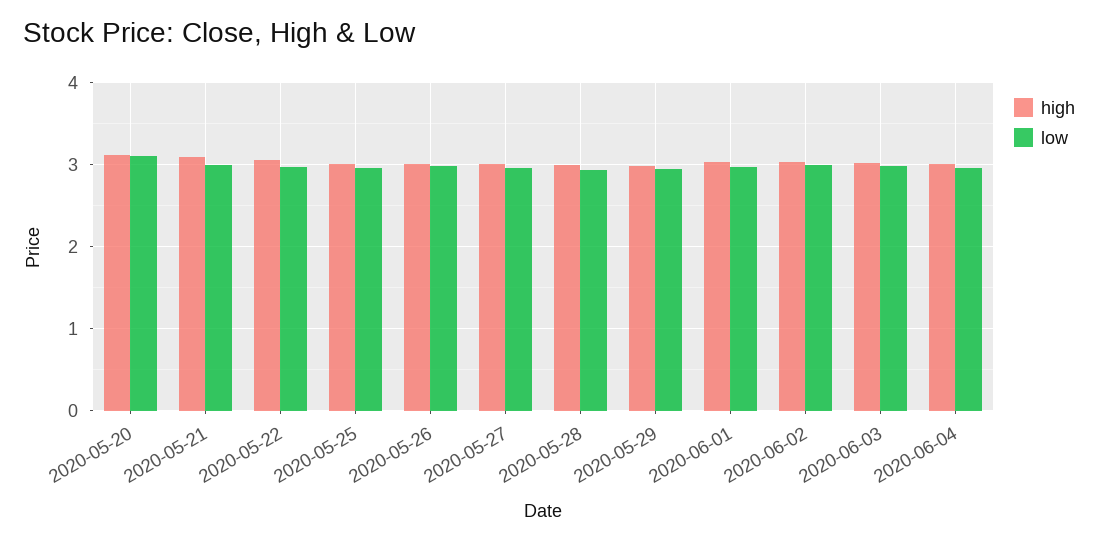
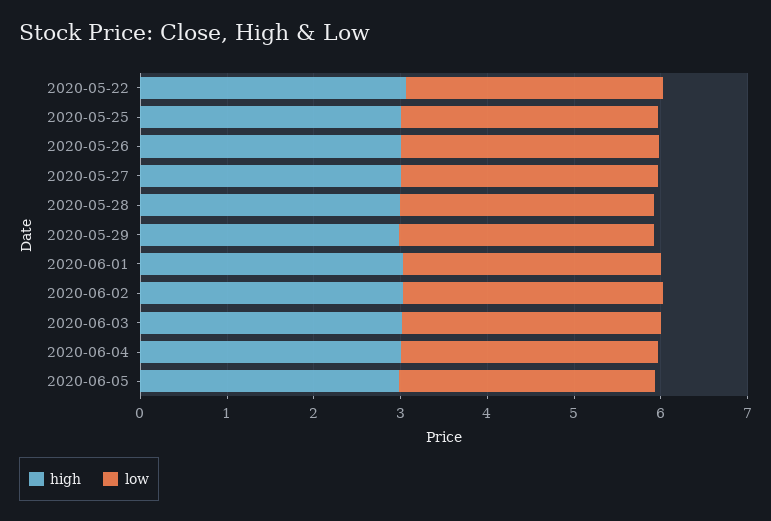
high, 2020-05-20: 3.1 -> none
low, 2020-05-20: 3.1 -> none
high, 2020-05-21: 3.1 -> none
low, 2020-05-21: 3 -> none
high, 2020-06-05: none -> 3
low, 2020-06-05: none -> 3

